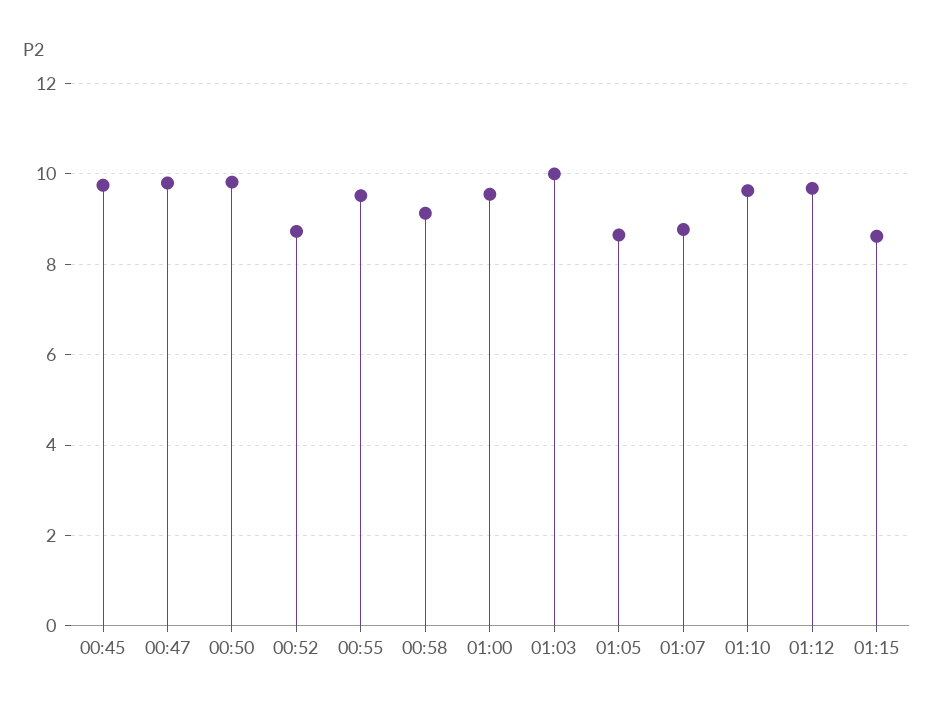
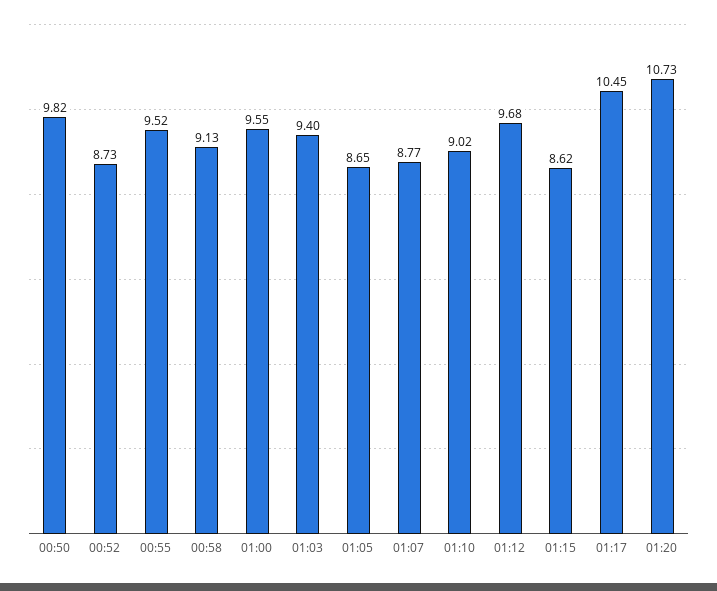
00:45: 9.8 -> none
00:47: 9.8 -> none
01:03: 10 -> 9.4
01:10: 9.6 -> 9.02
01:17: none -> 10.45
01:20: none -> 10.73

